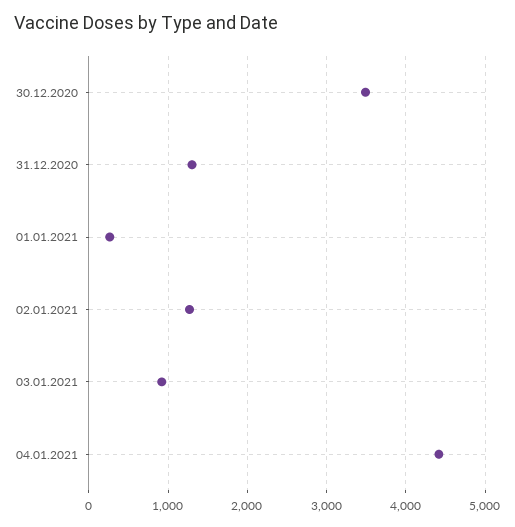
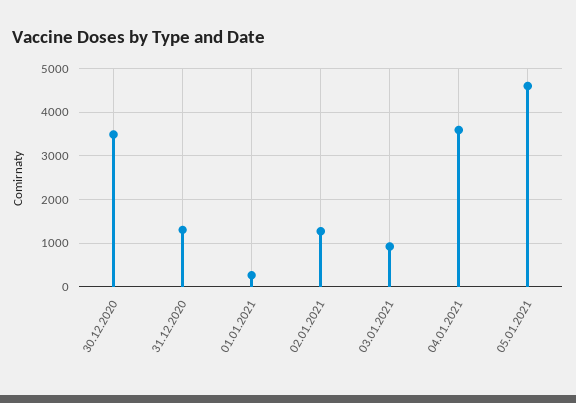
04.01.2021: 4400 -> 3600
05.01.2021: none -> 4600

